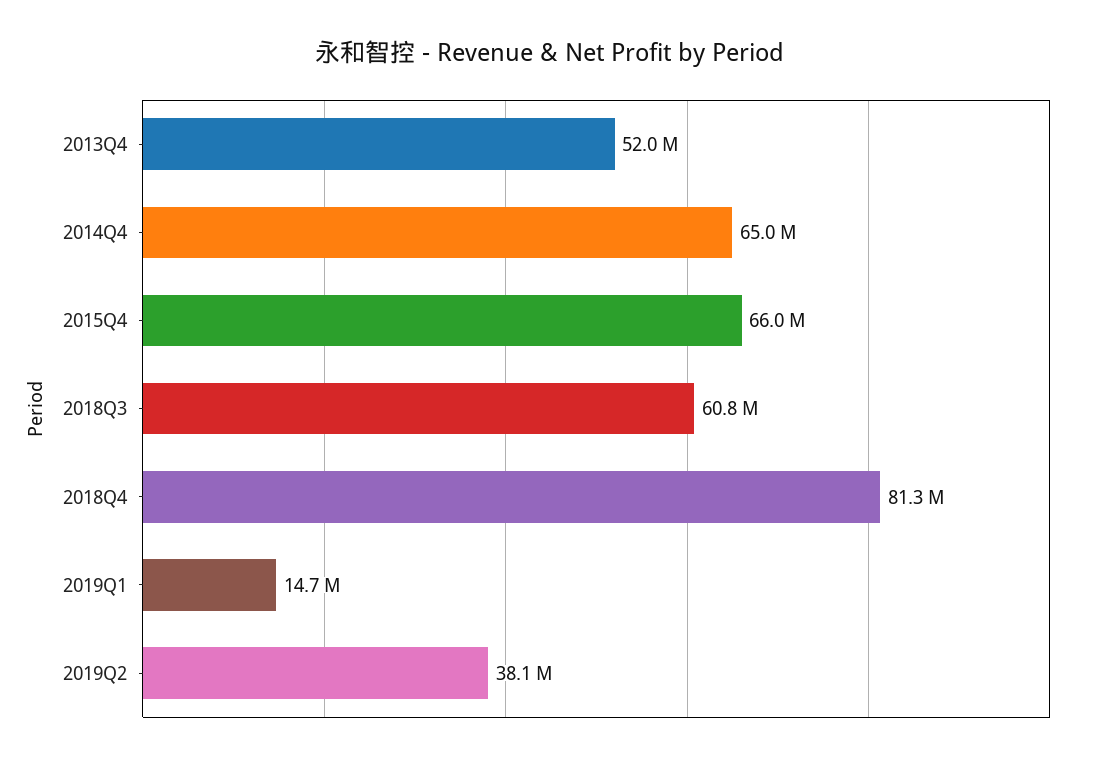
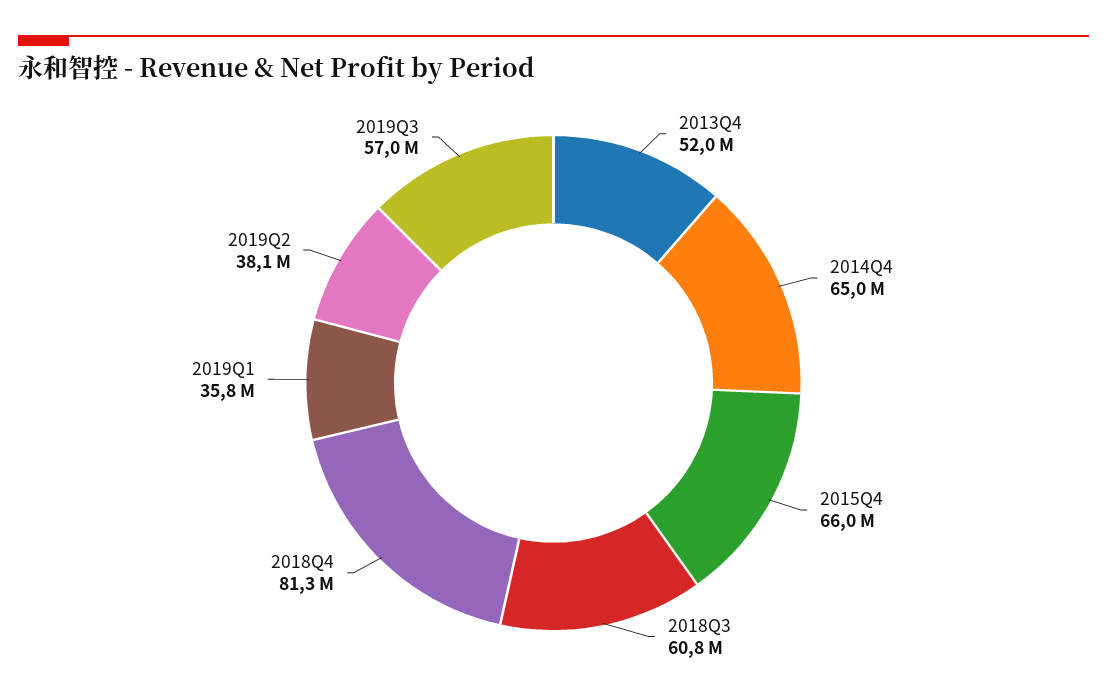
2019Q1: 14700000 -> 35800000
2019Q3: none -> 57000000

